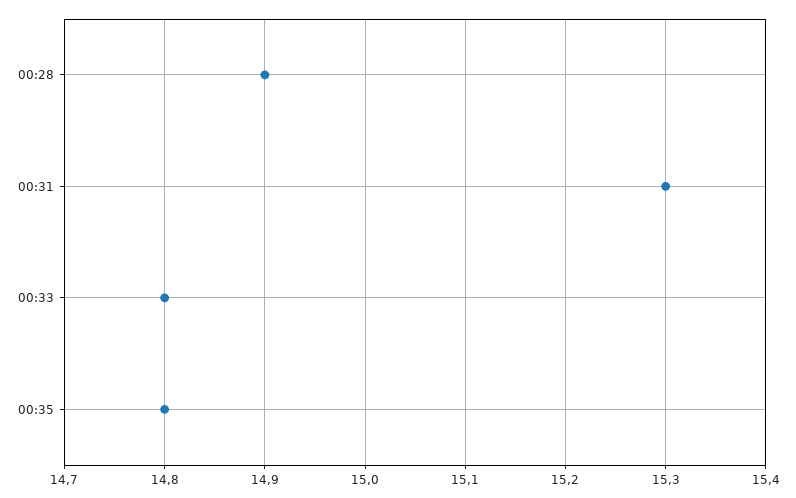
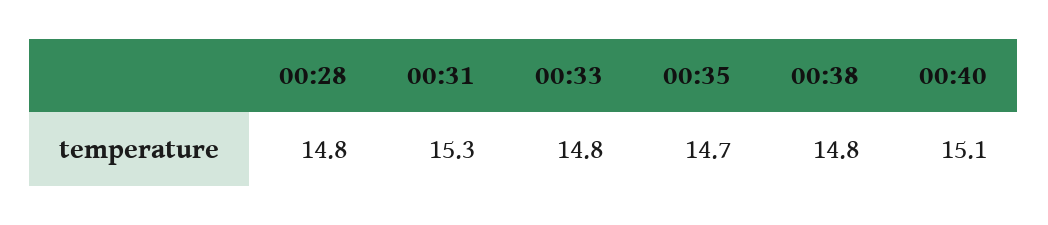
00:28: 14.9 -> 14.8
00:35: 14.8 -> 14.7
00:38: none -> 14.8
00:40: none -> 15.1

